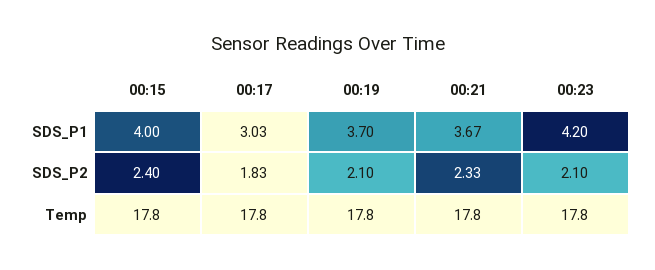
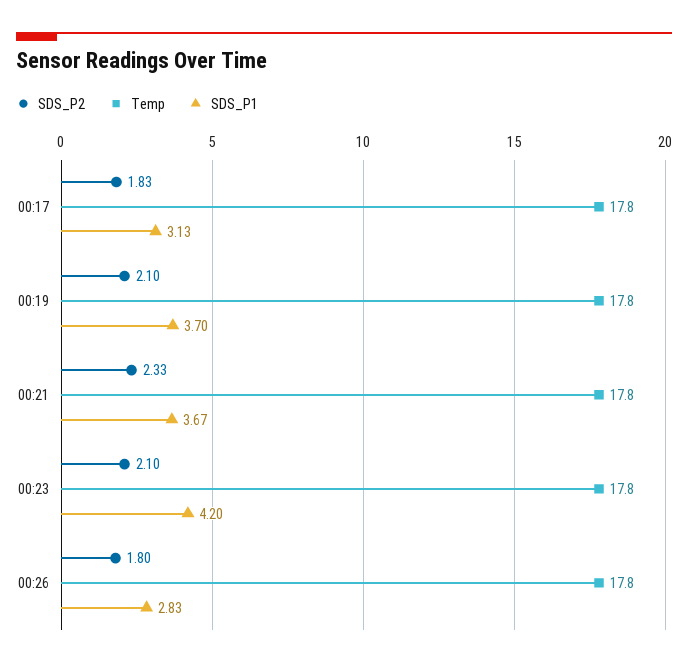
SDS_P1, 00:15: 4 -> none
SDS_P1, 00:17: 3.03 -> 3.13
SDS_P2, 00:15: 2.4 -> none
Temp, 00:15: 17.8 -> none
SDS_P2, 00:26: none -> 1.8
Temp, 00:26: none -> 17.8
SDS_P1, 00:26: none -> 2.83

